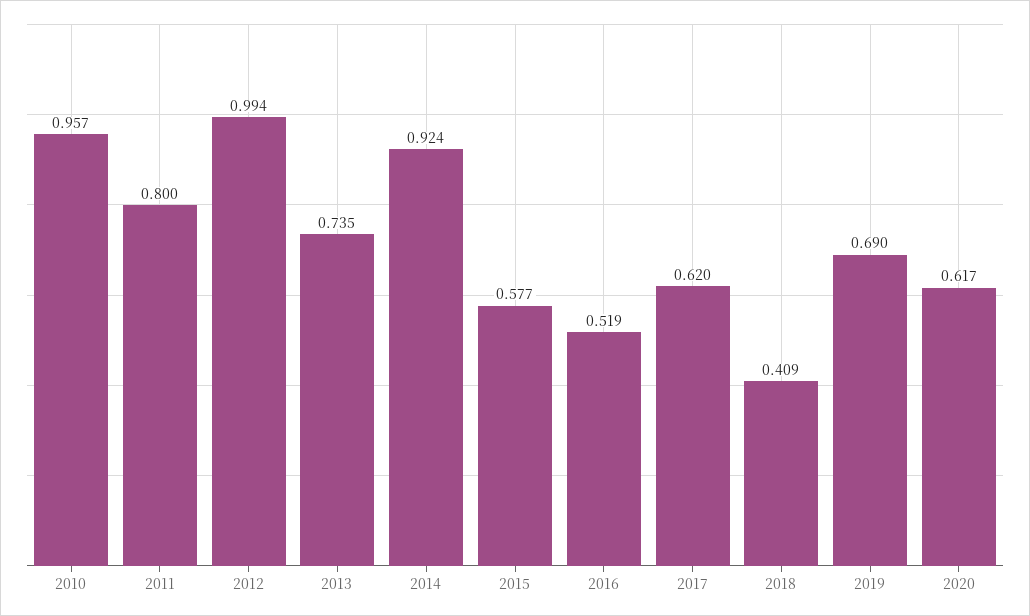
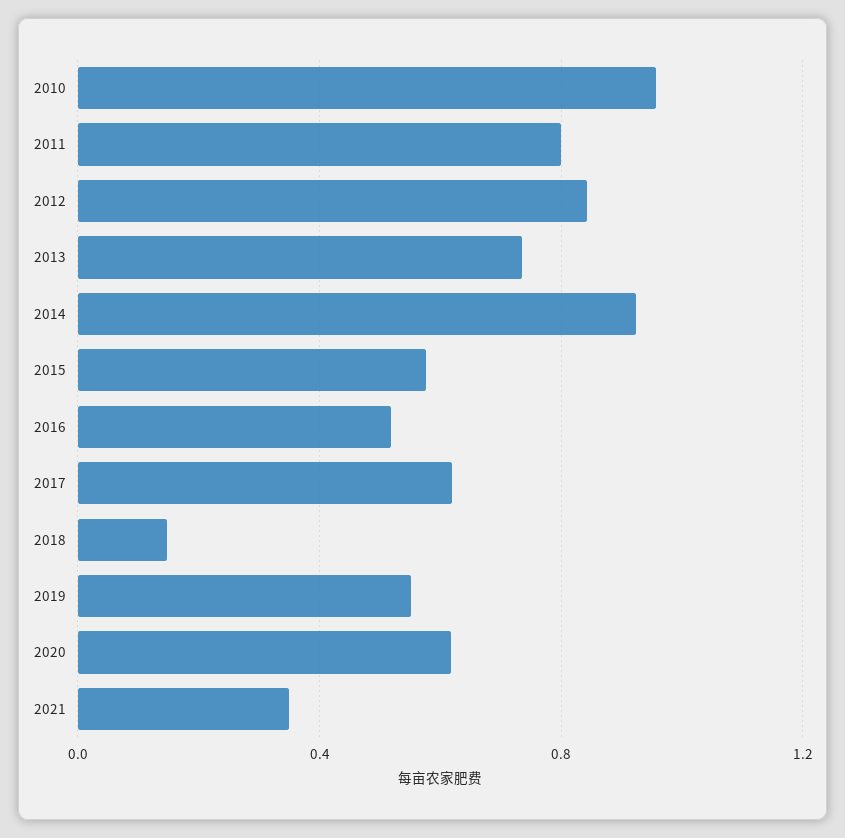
2012: 0.994 -> 0.85
2018: 0.409 -> 0.15
2019: 0.69 -> 0.55
2021: none -> 0.35

